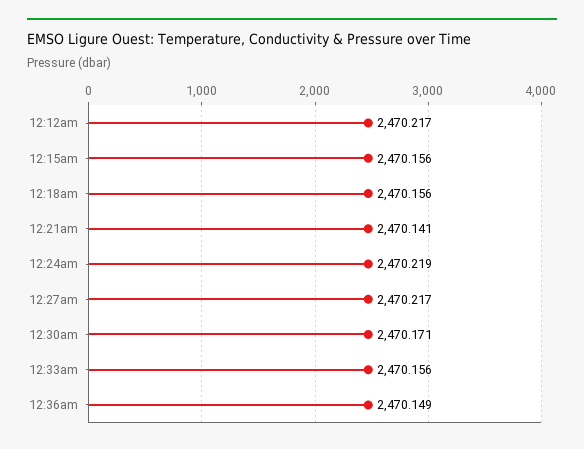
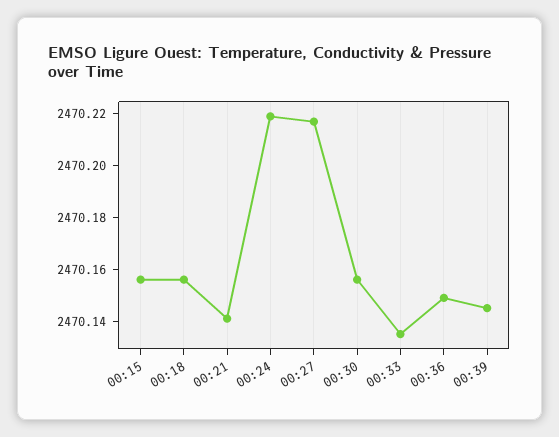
12:12am: 2470.217 -> none
12:30am: 2470.171 -> 2470.155
12:33am: 2470.156 -> 2470.135
00:39: none -> 2470.145

